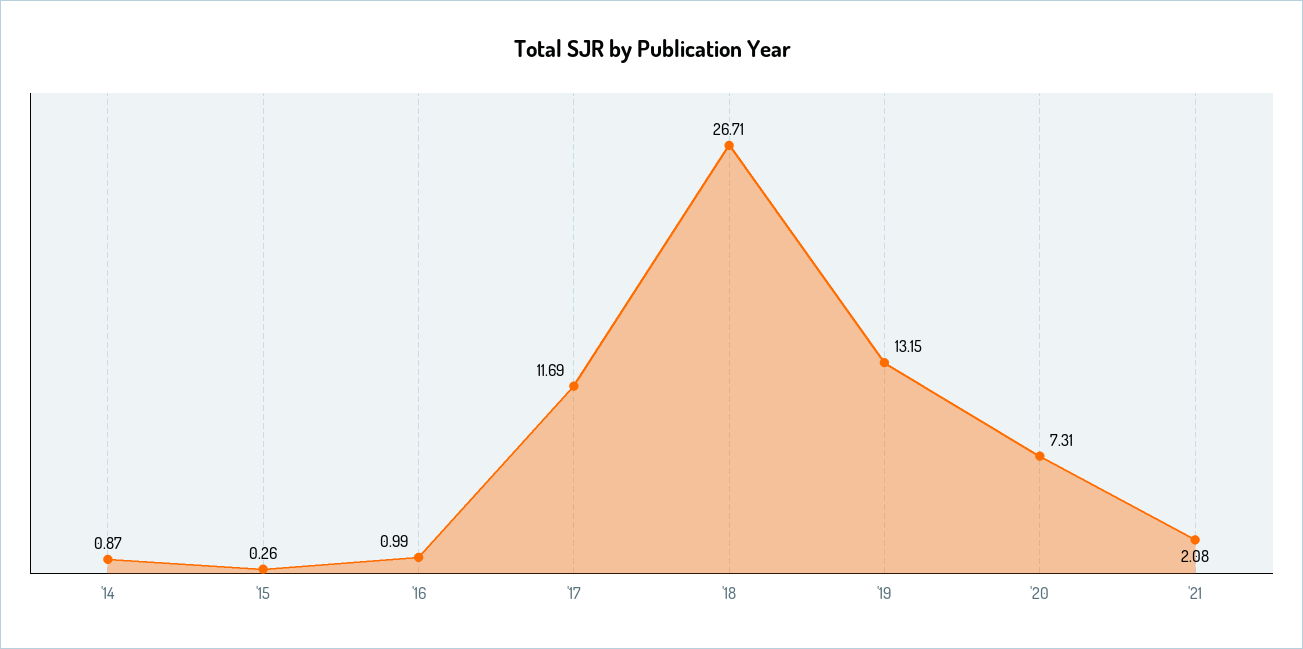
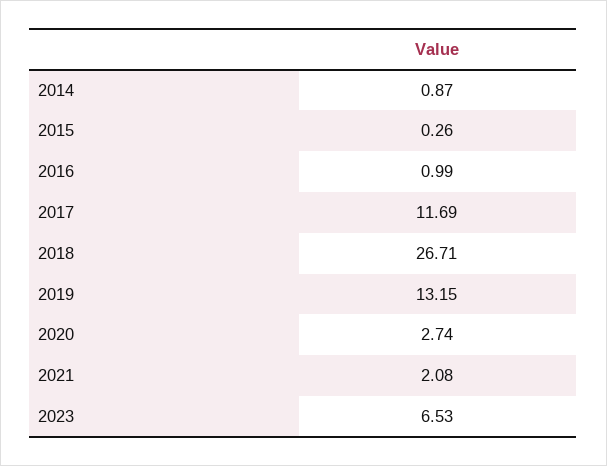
'20: 7.31 -> 2.74
2023: none -> 6.53

